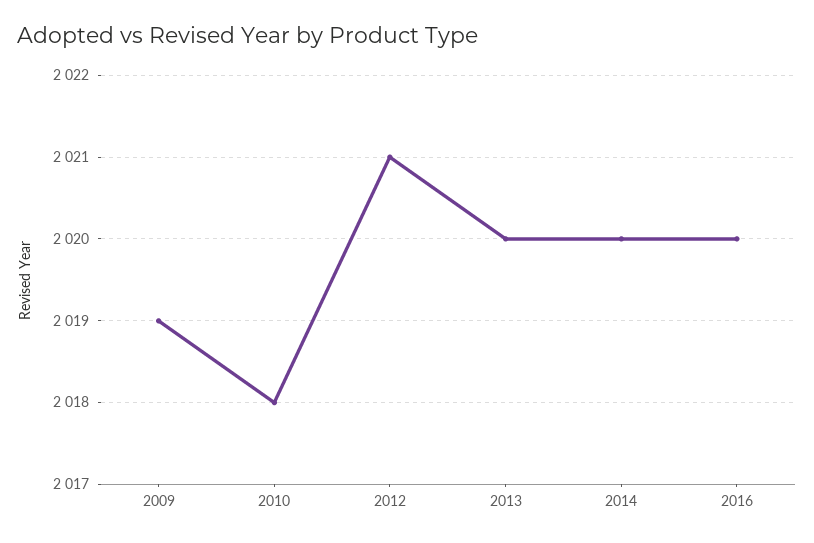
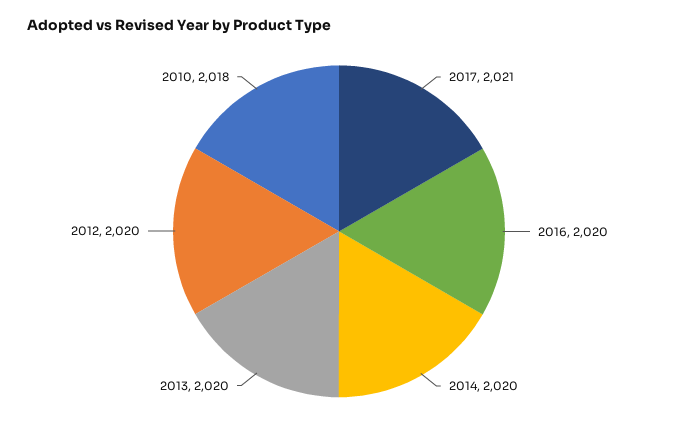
2009: 2019 -> none
2012: 2021 -> 2020
2017: none -> 2021

